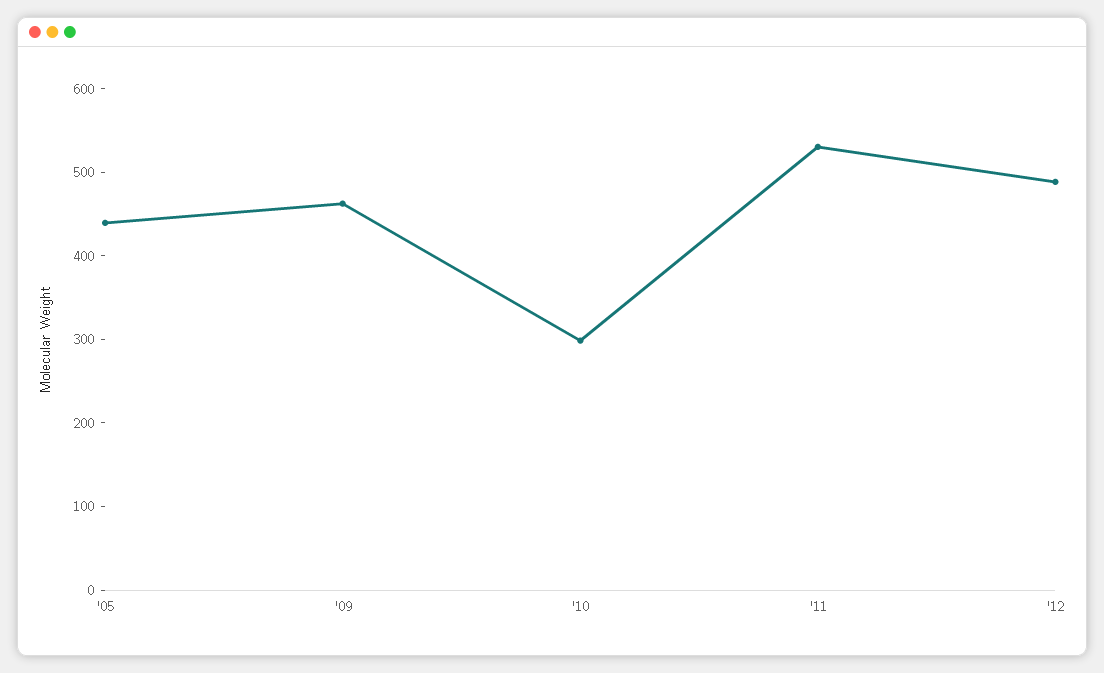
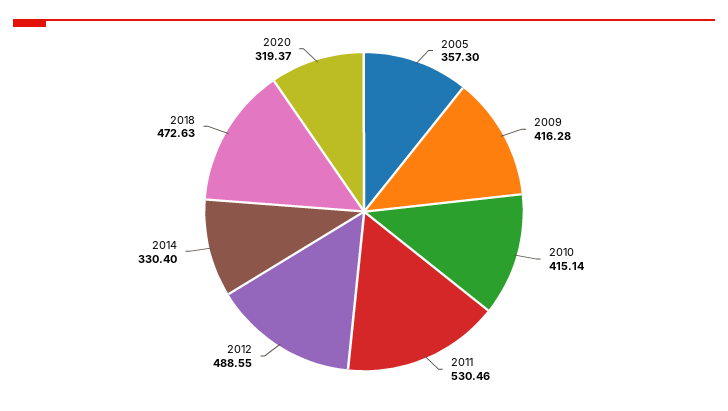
'05: 440 -> 357.3
'09: 460 -> 416.28
'10: 300 -> 415.14
2014: none -> 330.4
2018: none -> 472.63
2020: none -> 319.37

